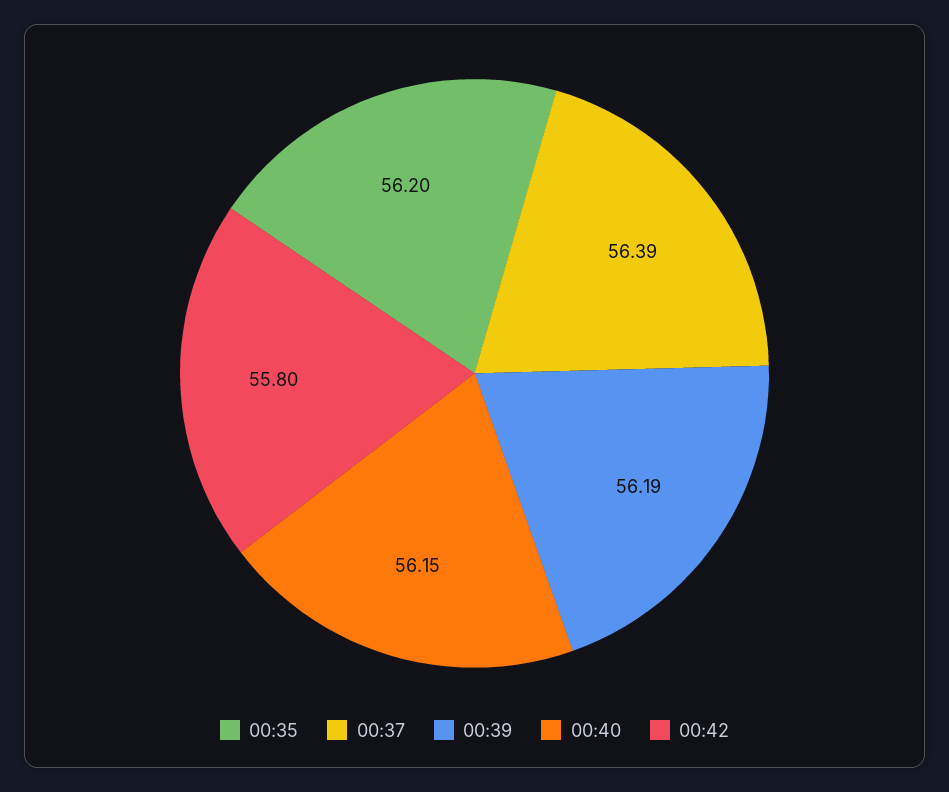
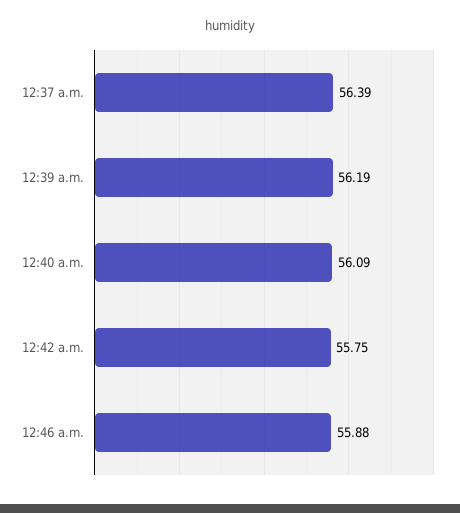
00:35: 56.2 -> none
00:40: 56.15 -> 56.09
00:42: 55.8 -> 55.75
12:46 a.m.: none -> 55.88

